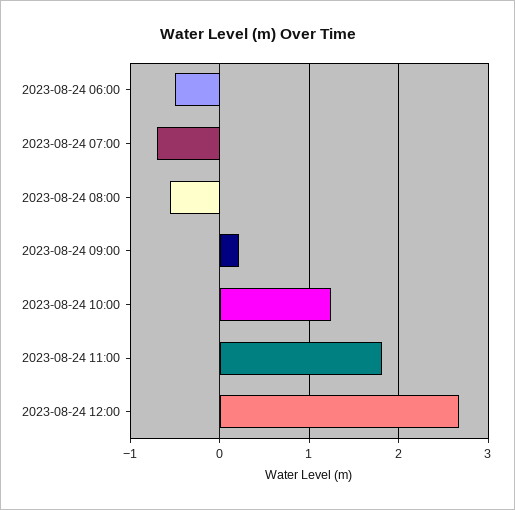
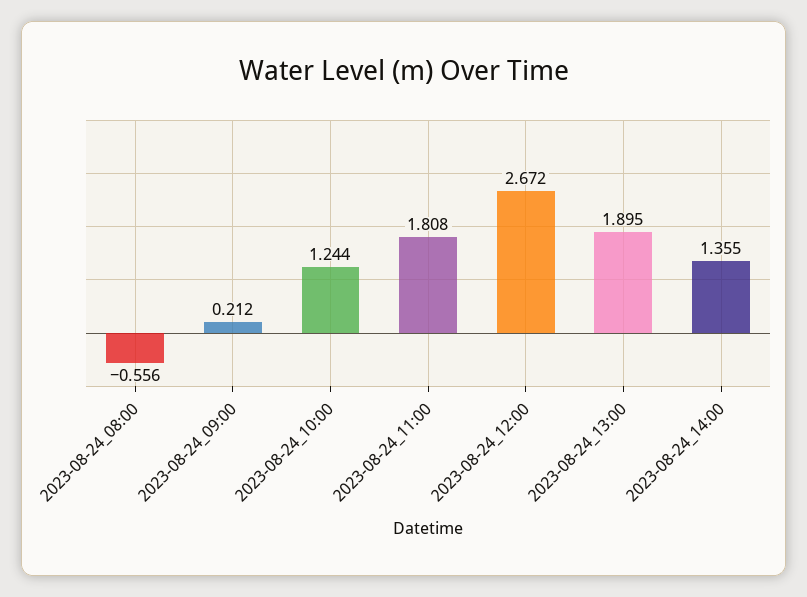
2023-08-24 06:00: -0.5 -> none
2023-08-24 07:00: -0.7 -> none
2023-08-24_13:00: none -> 1.895
2023-08-24_14:00: none -> 1.355

